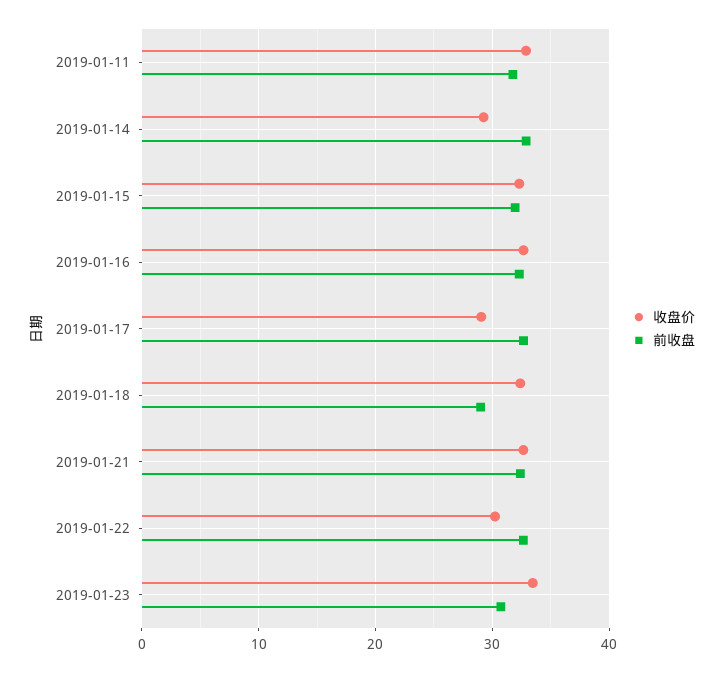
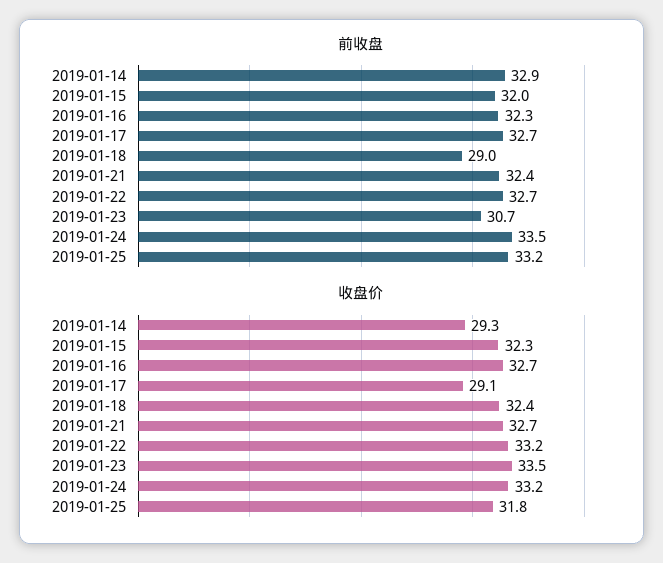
收盘价, 2019-01-11: 33 -> none
前收盘, 2019-01-11: 32 -> none
收盘价, 2019-01-22: 30 -> 33.2
前收盘, 2019-01-24: none -> 33.5
前收盘, 2019-01-25: none -> 33.2
收盘价, 2019-01-24: none -> 33.2
收盘价, 2019-01-25: none -> 31.8

